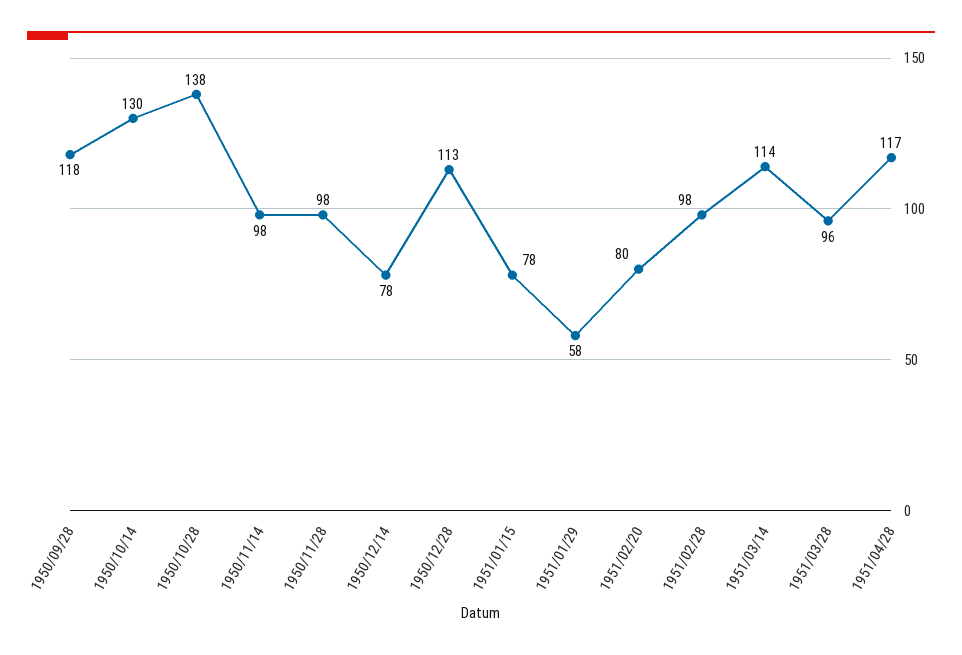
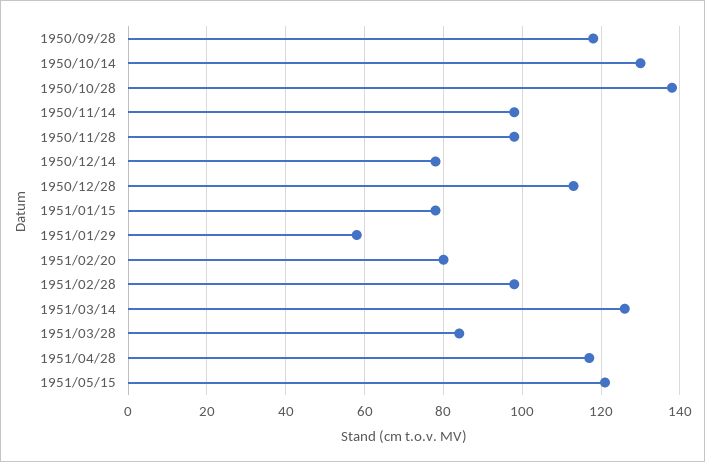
1951/03/14: 114 -> 125
1951/03/28: 96 -> 85
1951/05/15: none -> 120

